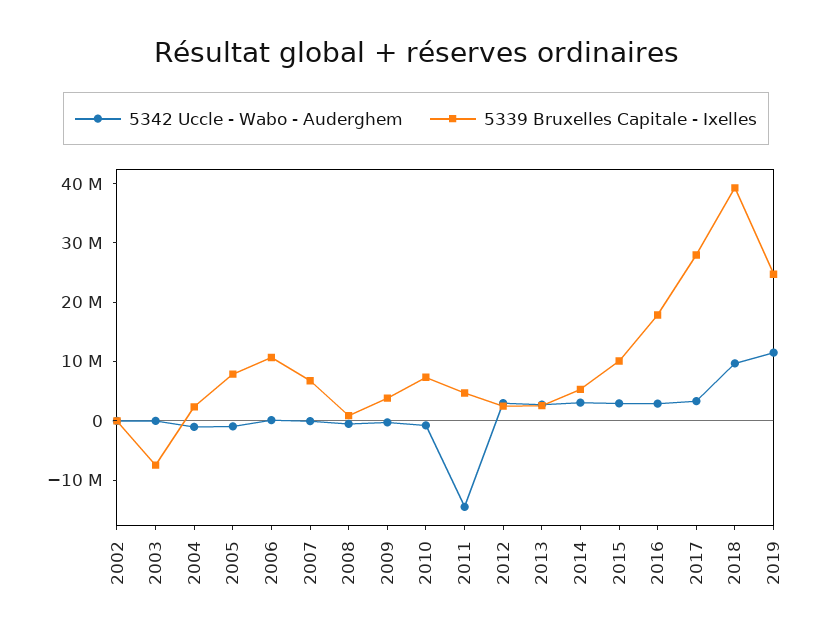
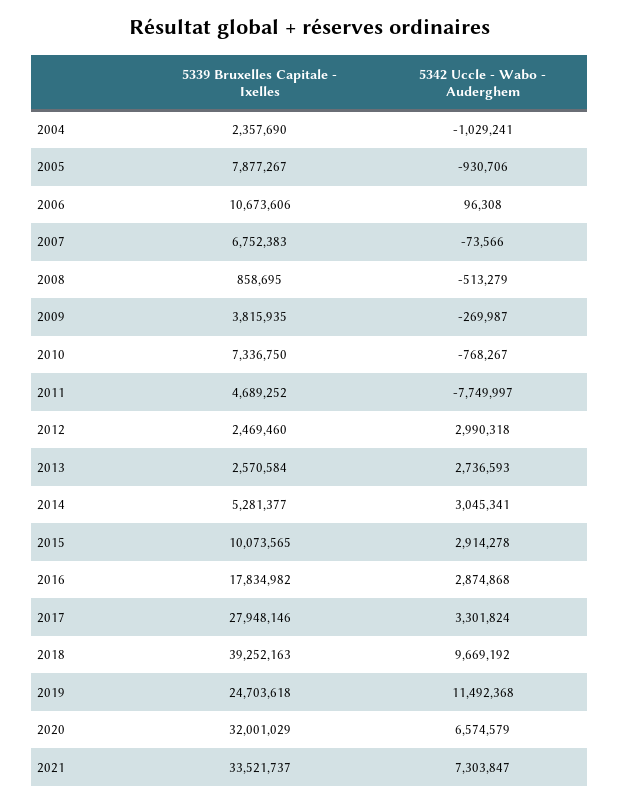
5342 Uccle - Wabo - Auderghem, 2002: 0 -> none
5339 Bruxelles Capitale - Ixelles, 2002: 0 -> none
5342 Uccle - Wabo - Auderghem, 2003: 0 -> none
5339 Bruxelles Capitale - Ixelles, 2003: -8000000 -> none
5342 Uccle - Wabo - Auderghem, 2011: -14000000 -> -7749997
5339 Bruxelles Capitale - Ixelles, 2020: none -> 32001029
5342 Uccle - Wabo - Auderghem, 2020: none -> 6574579
5339 Bruxelles Capitale - Ixelles, 2021: none -> 33521737
5342 Uccle - Wabo - Auderghem, 2021: none -> 7303847

